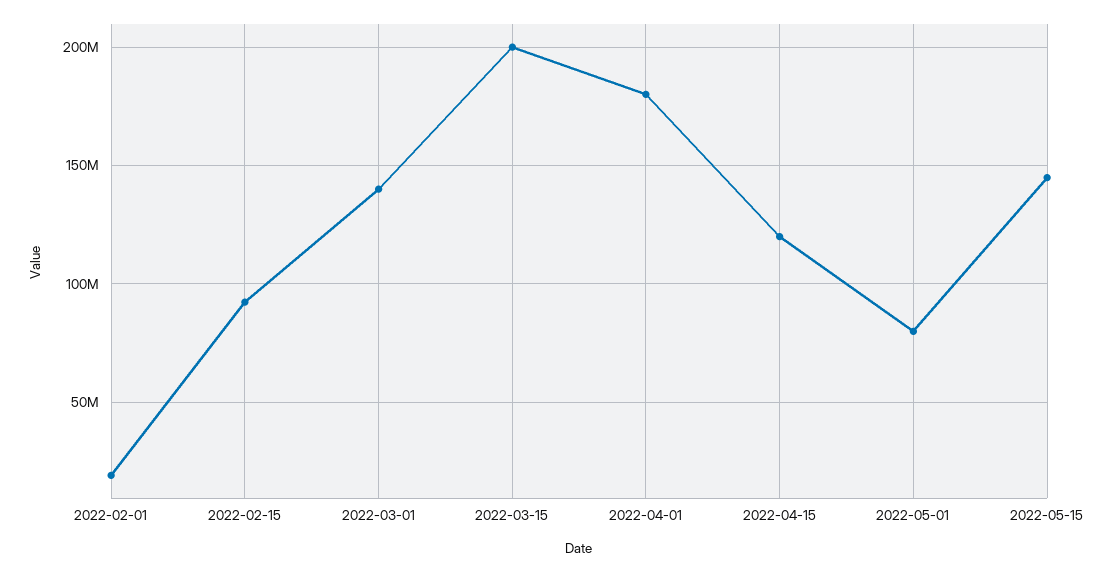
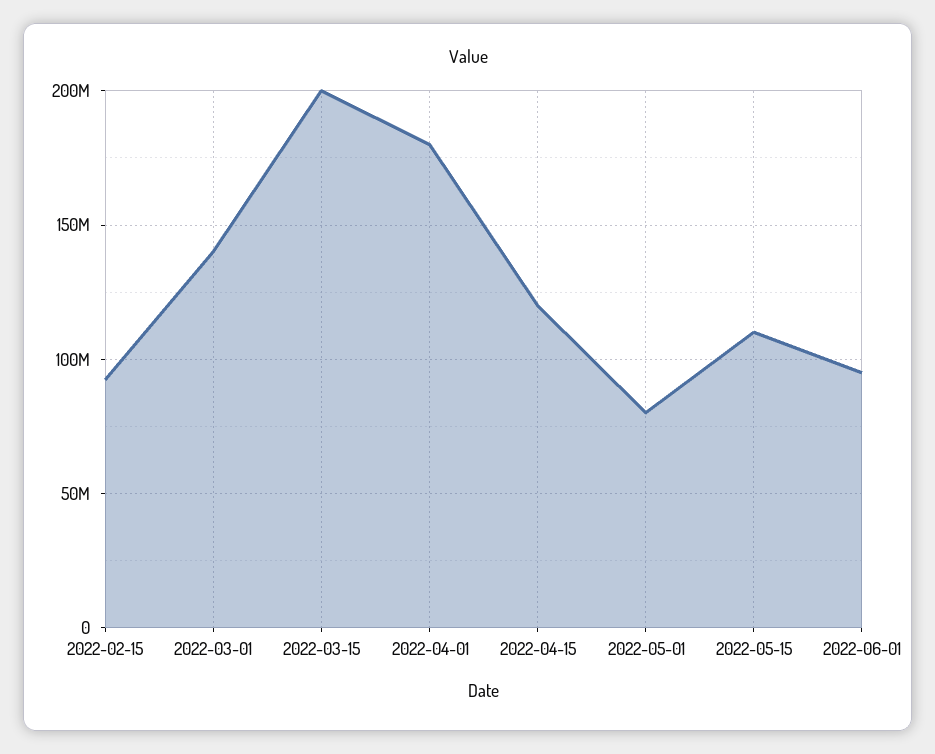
2022-02-01: 20000000 -> none
2022-05-15: 145000000 -> 110000000
2022-06-01: none -> 95000000

